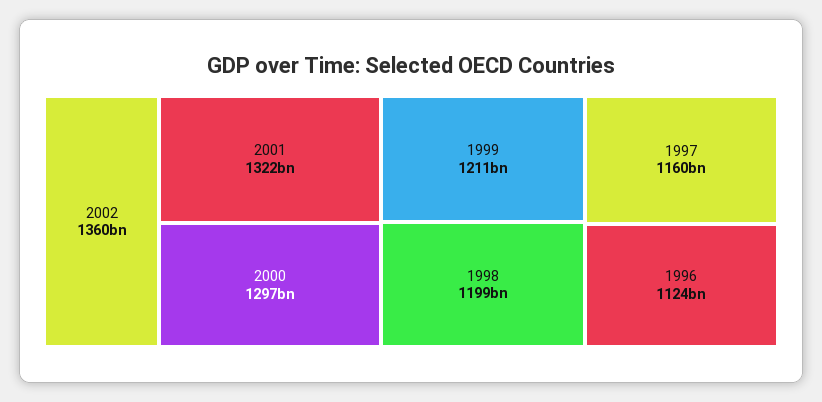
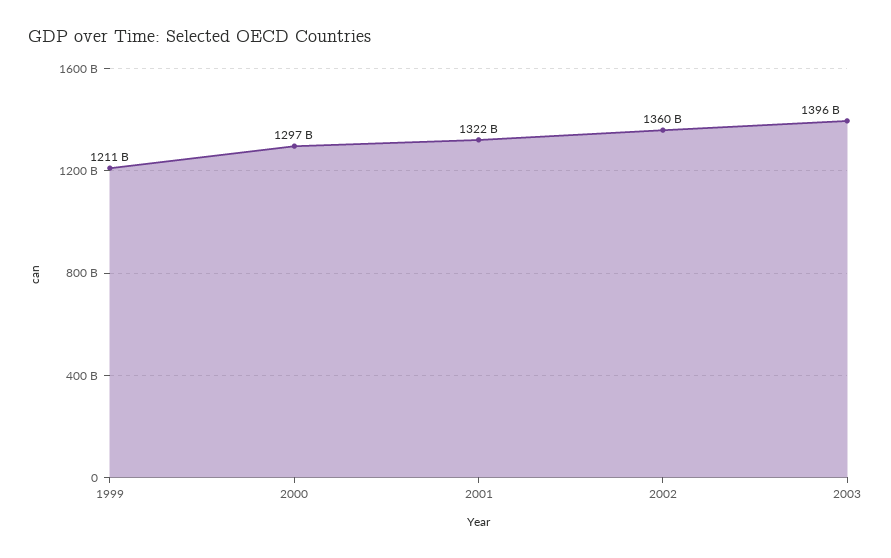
1998: 1199000000000 -> none
1997: 1160000000000 -> none
1996: 1124000000000 -> none
2003: none -> 1396000000000

